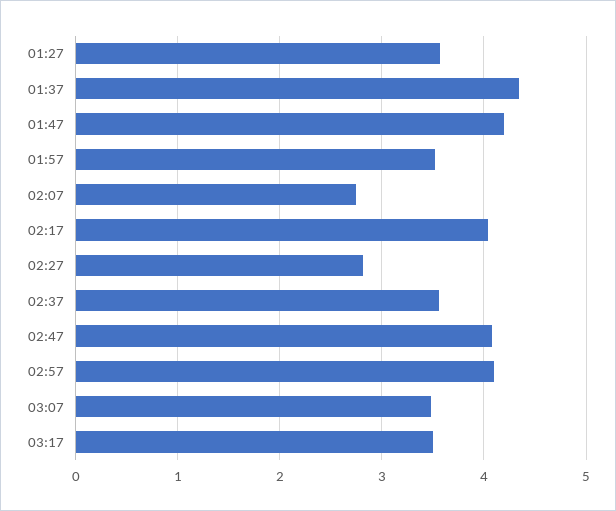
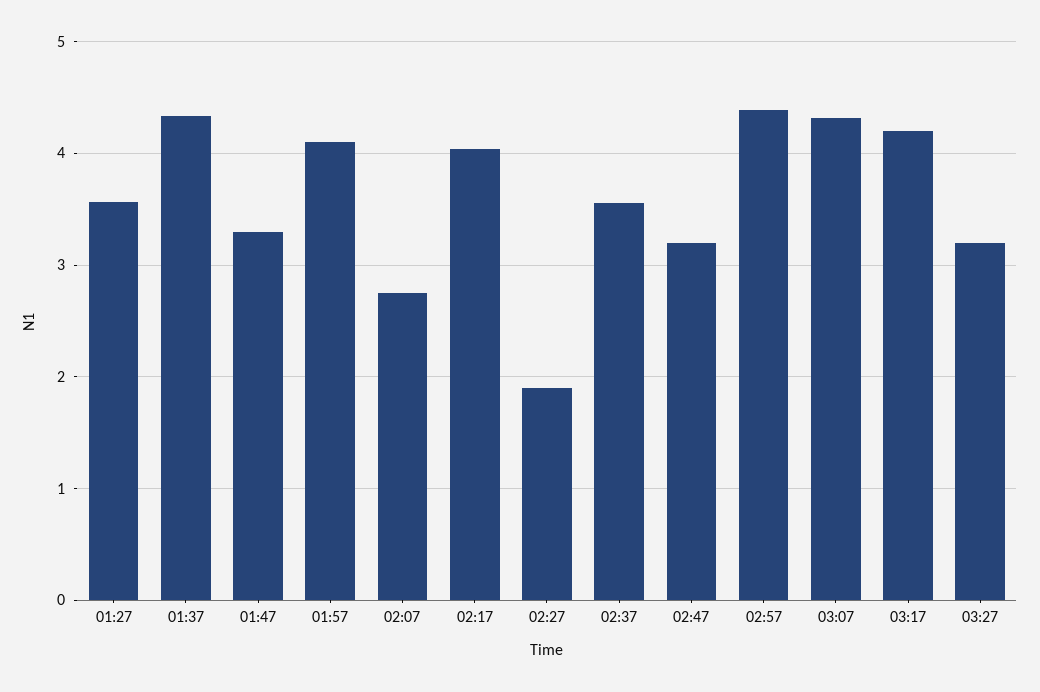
01:47: 4.2 -> 3.3
01:57: 3.5 -> 4.1
02:27: 2.8 -> 1.9
02:47: 4.1 -> 3.2
02:57: 4.1 -> 4.4
03:07: 3.5 -> 4.3
03:17: 3.5 -> 4.2
03:27: none -> 3.2

